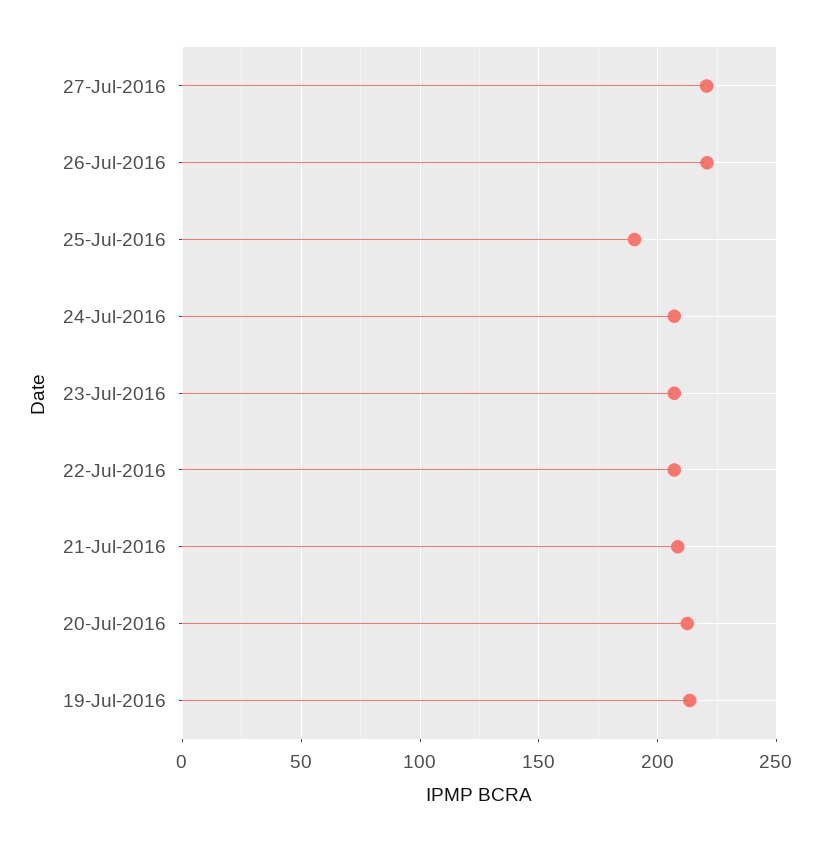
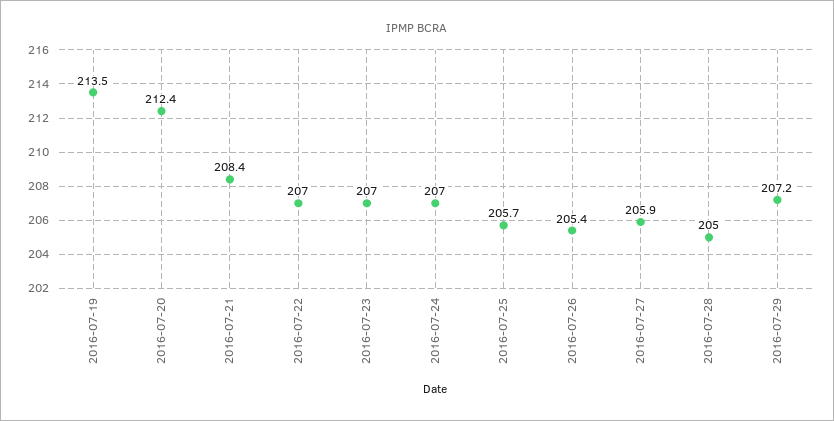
27-Jul-2016: 220 -> 205.9
26-Jul-2016: 220 -> 205.4
25-Jul-2016: 190 -> 205.7
2016-07-28: none -> 205
2016-07-29: none -> 207.2

